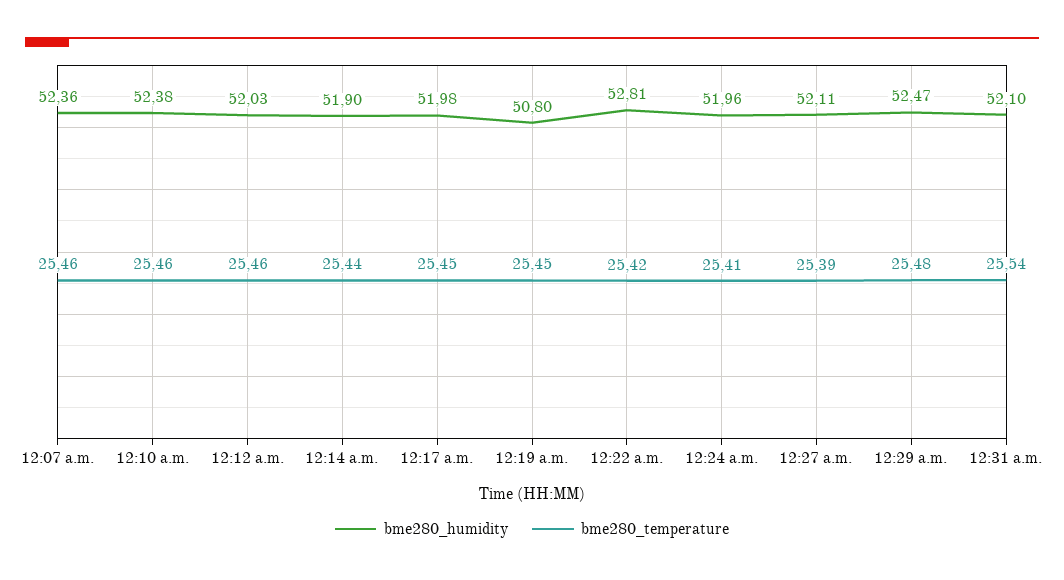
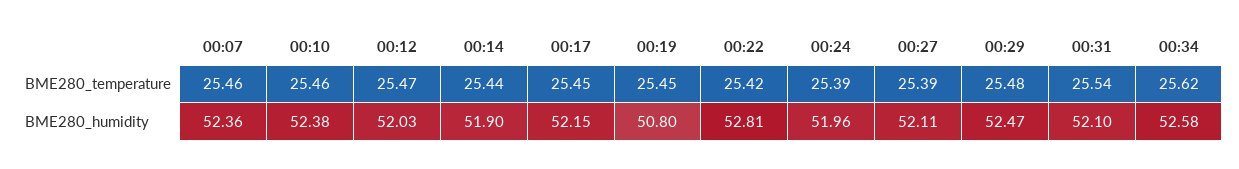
bme280_temperature, 12:12 a.m.: 25.46 -> 25.47
bme280_humidity, 12:17 a.m.: 51.98 -> 52.15
bme280_temperature, 12:24 a.m.: 25.41 -> 25.39
bme280_temperature, 00:34: none -> 25.62
bme280_humidity, 00:34: none -> 52.58

